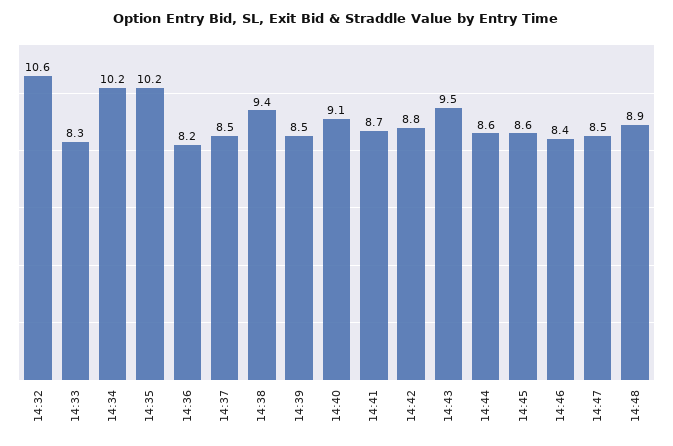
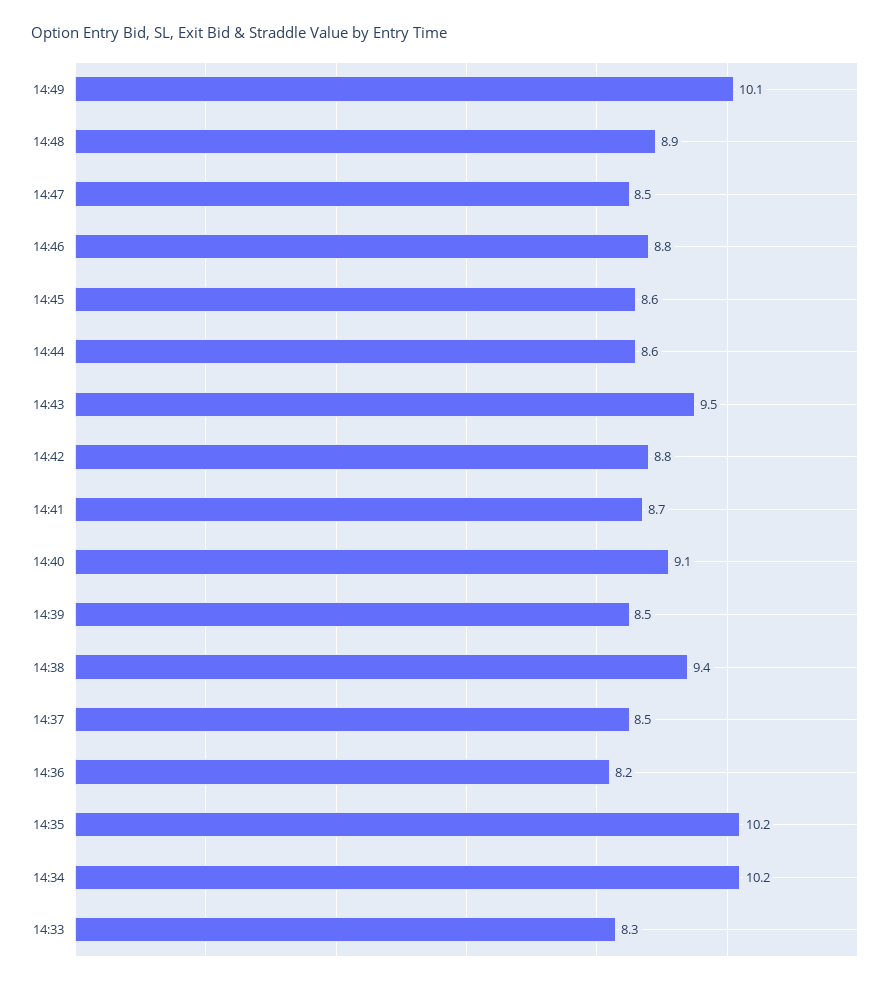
14:32: 10.6 -> none
14:46: 8.4 -> 8.8
14:49: none -> 10.1

